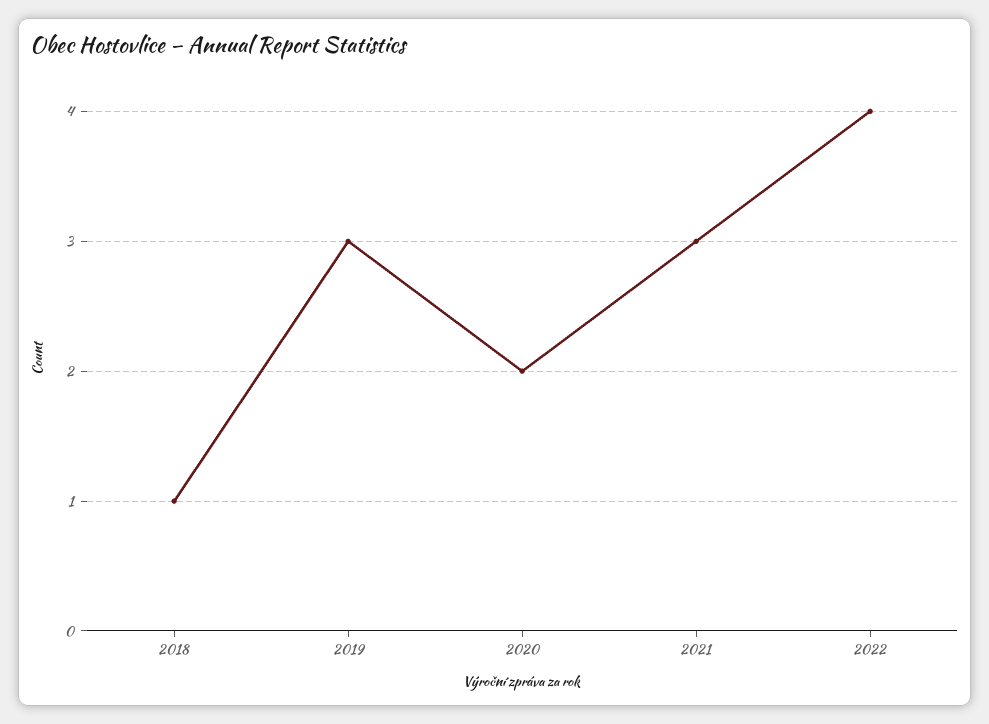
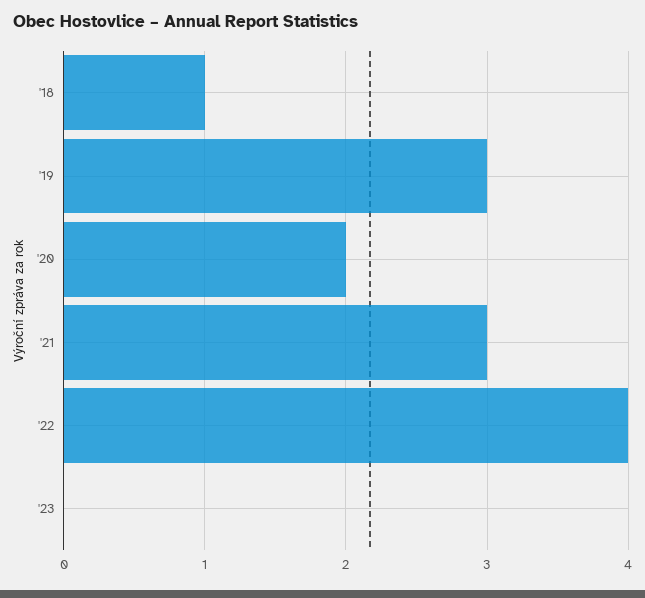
'23: none -> 0

